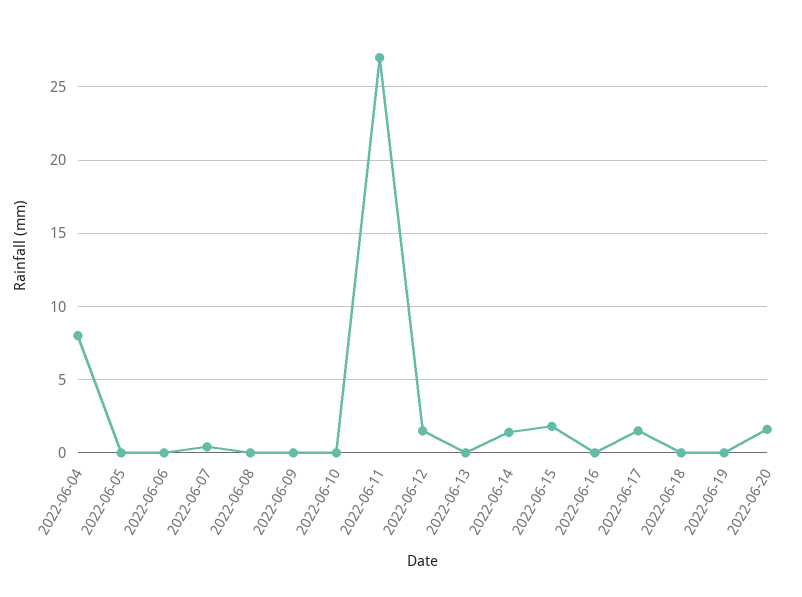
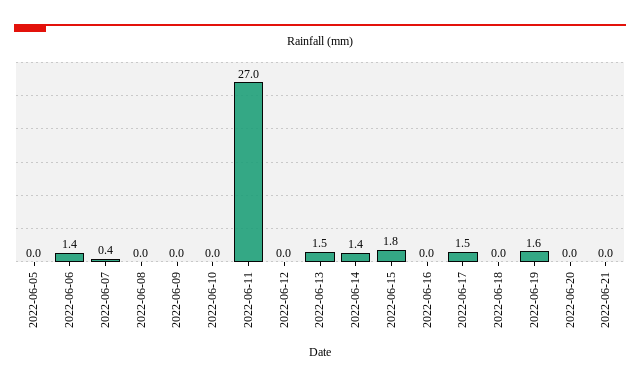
2022-06-04: 8 -> none
2022-06-06: 0 -> 1.4
2022-06-12: 1.5 -> 0
2022-06-13: 0 -> 1.5
2022-06-19: 0 -> 1.6
2022-06-20: 1.5 -> 0
2022-06-21: none -> 0

